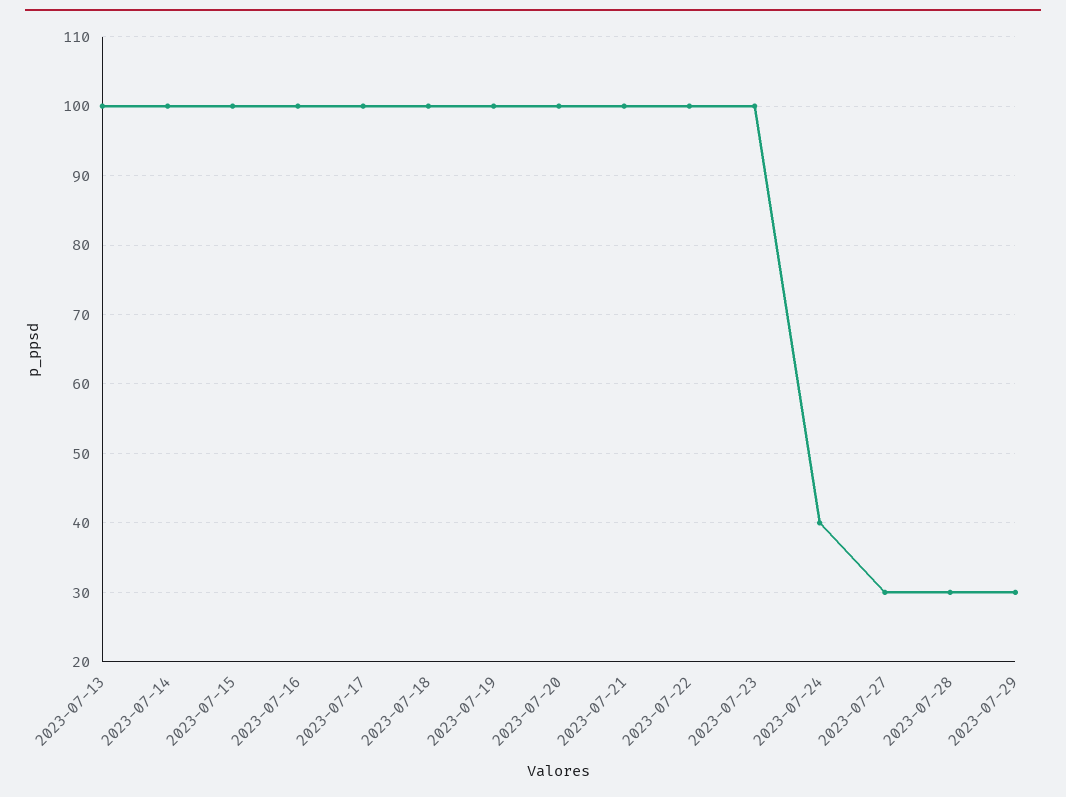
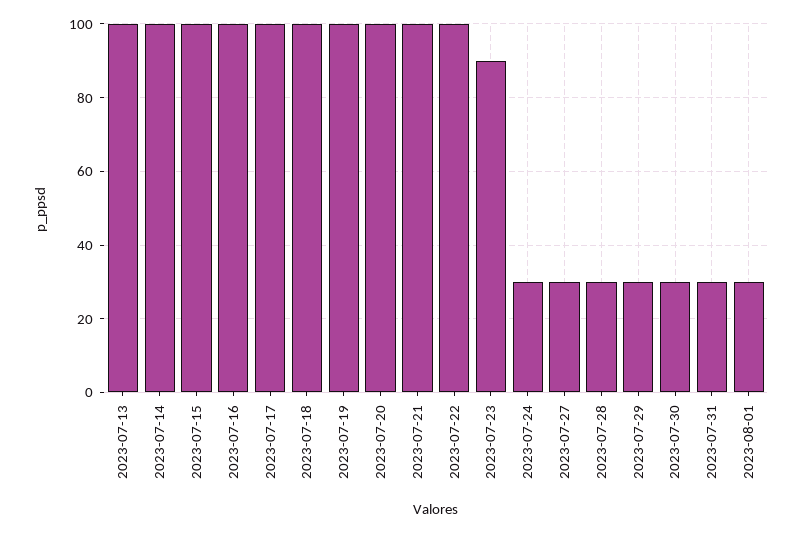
2023-07-23: 100 -> 90
2023-07-24: 40 -> 30
2023-07-30: none -> 30
2023-07-31: none -> 30
2023-08-01: none -> 30

